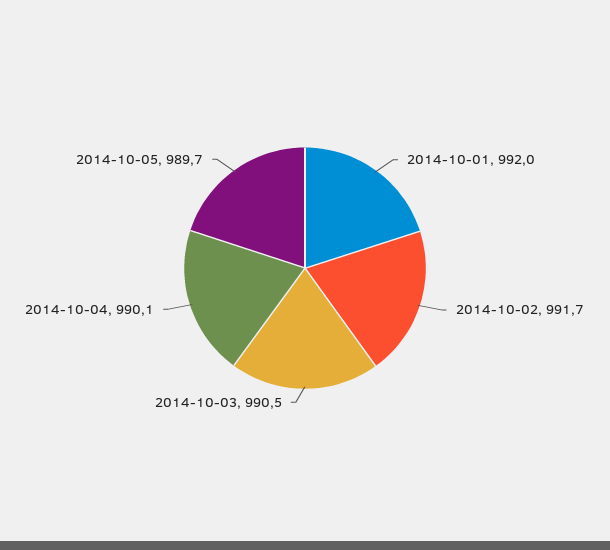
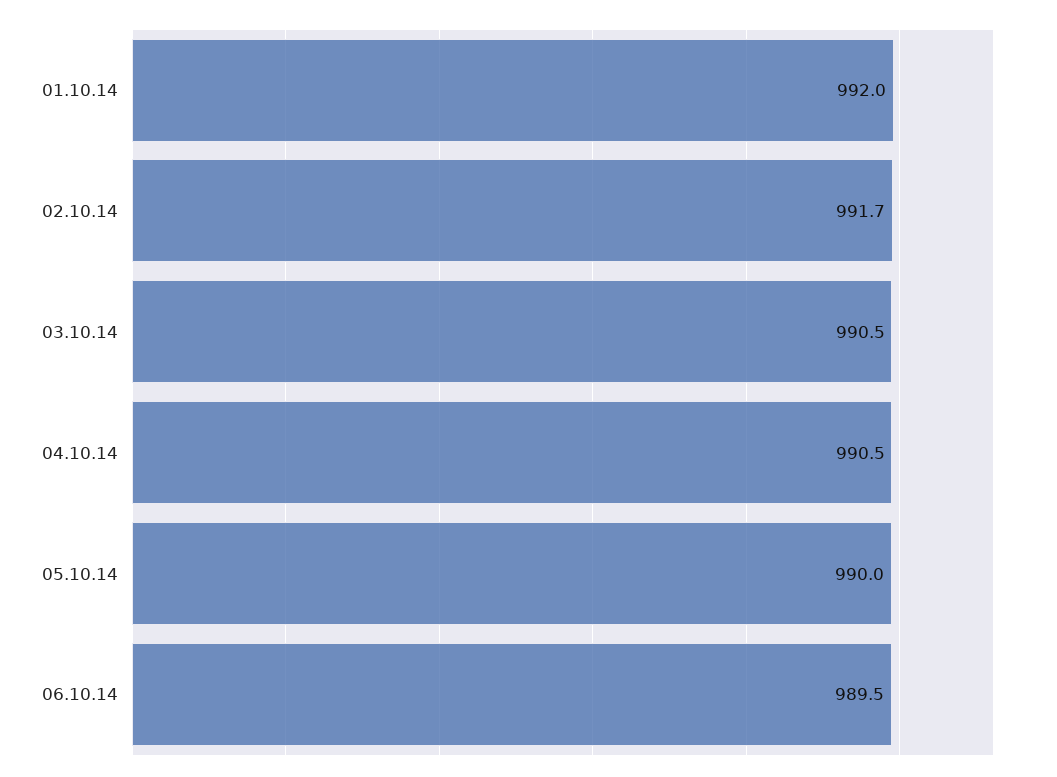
2014-10-04: 990.1 -> 990.5
2014-10-05: 989.7 -> 990
06.10.14: none -> 989.5

